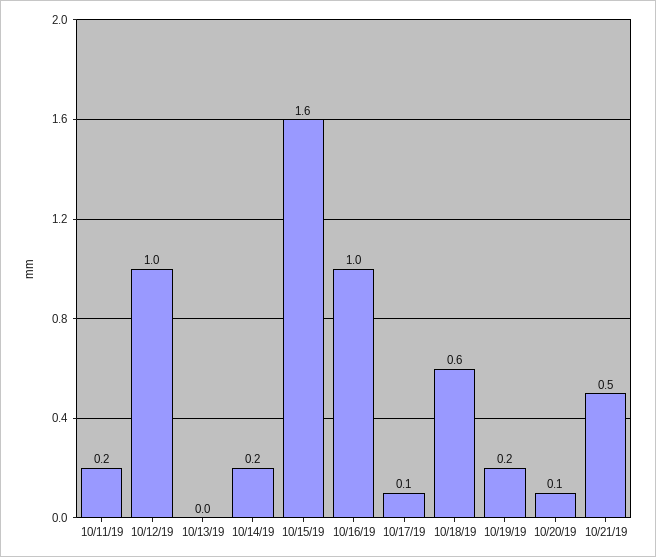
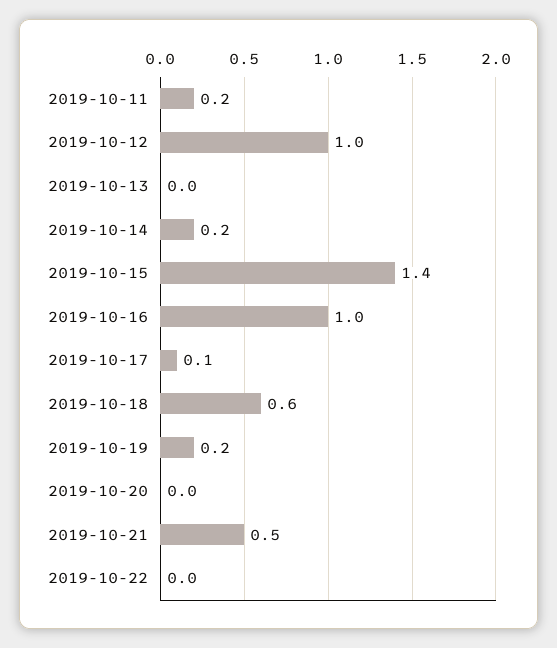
10/15/19: 1.6 -> 1.4
10/20/19: 0.1 -> 0
2019-10-22: none -> 0

